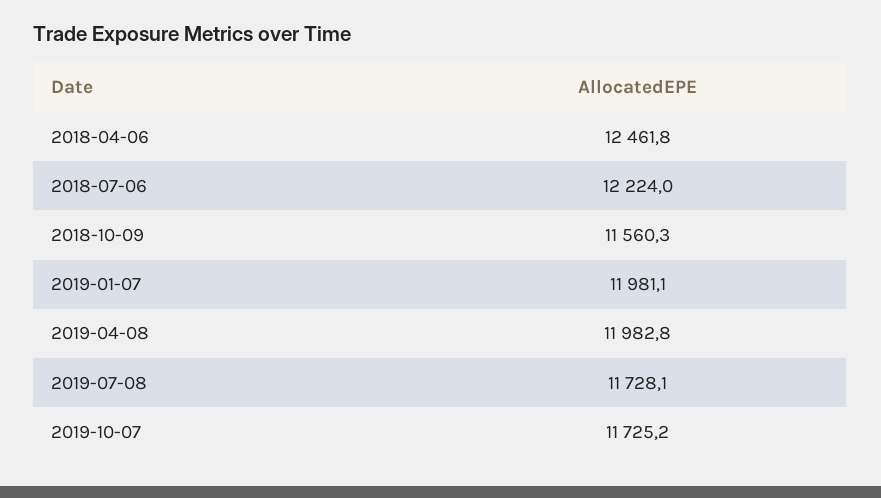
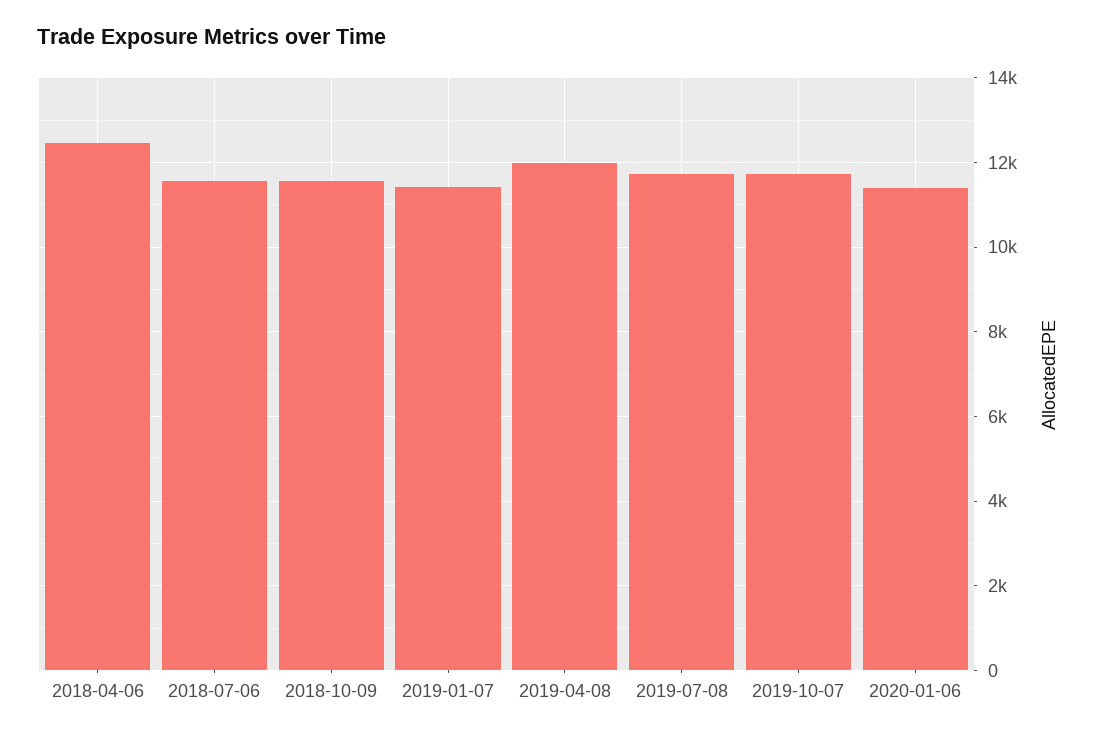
2018-07-06: 12224 -> 11600
2019-01-07: 11981.1 -> 11400
2020-01-06: none -> 11400

